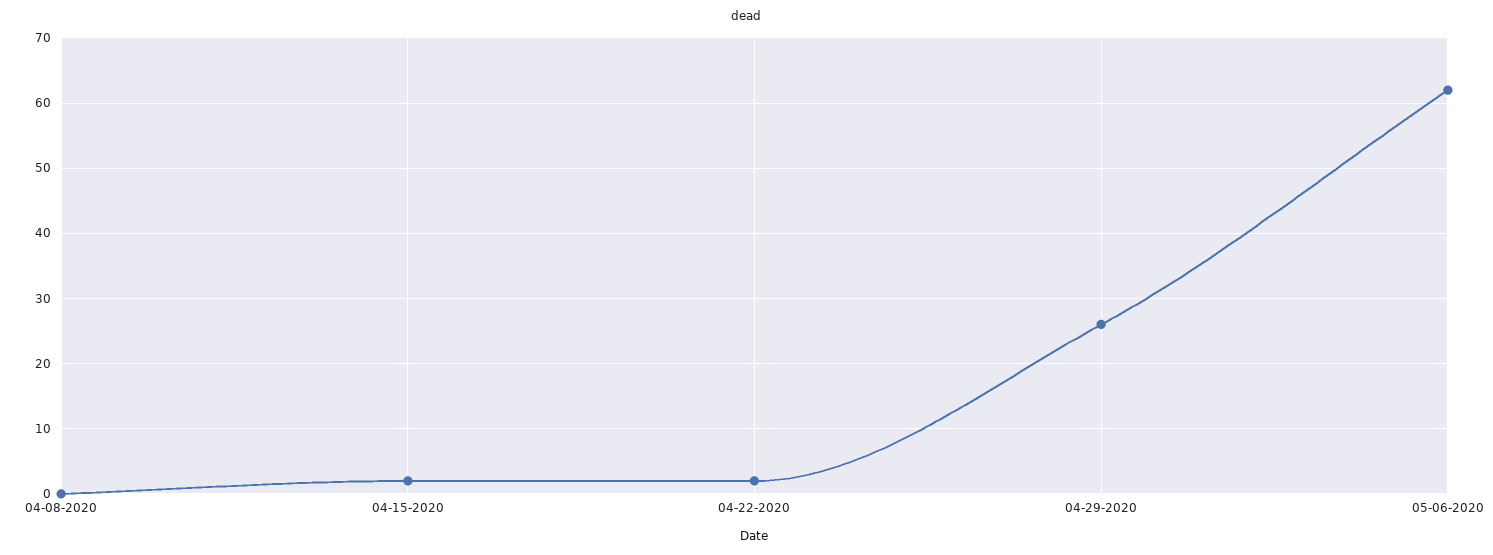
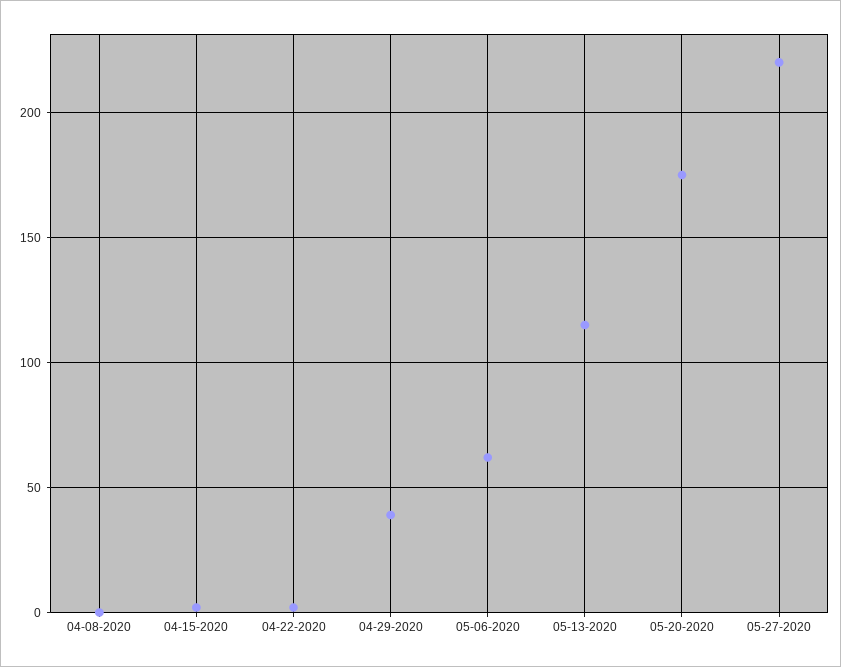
04-29-2020: 26 -> 40
05-13-2020: none -> 115
05-20-2020: none -> 175
05-27-2020: none -> 220

